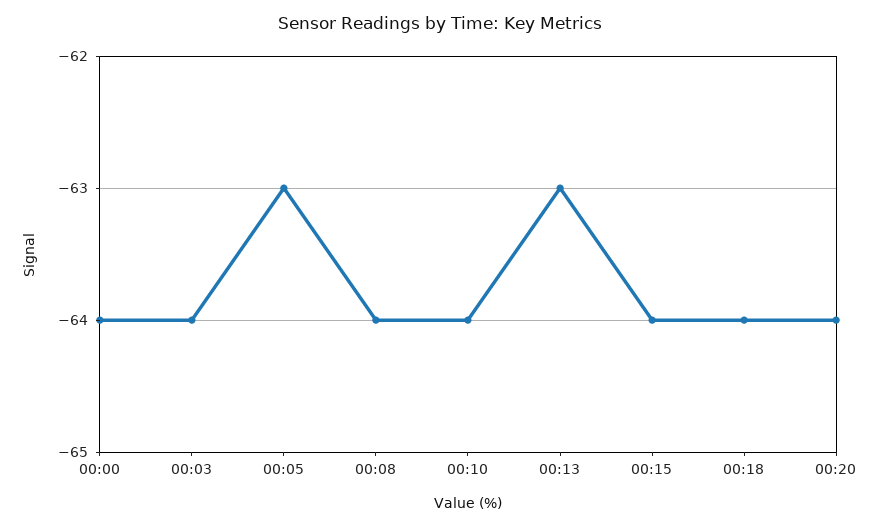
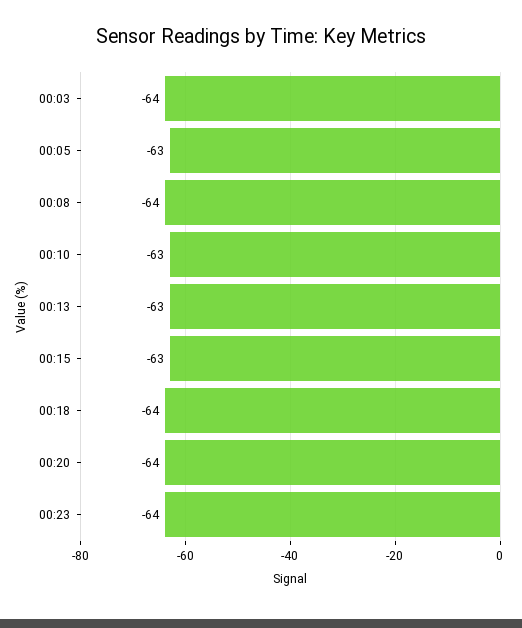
00:00: -64 -> none
00:10: -64 -> -63
00:15: -64 -> -63
00:23: none -> -64

